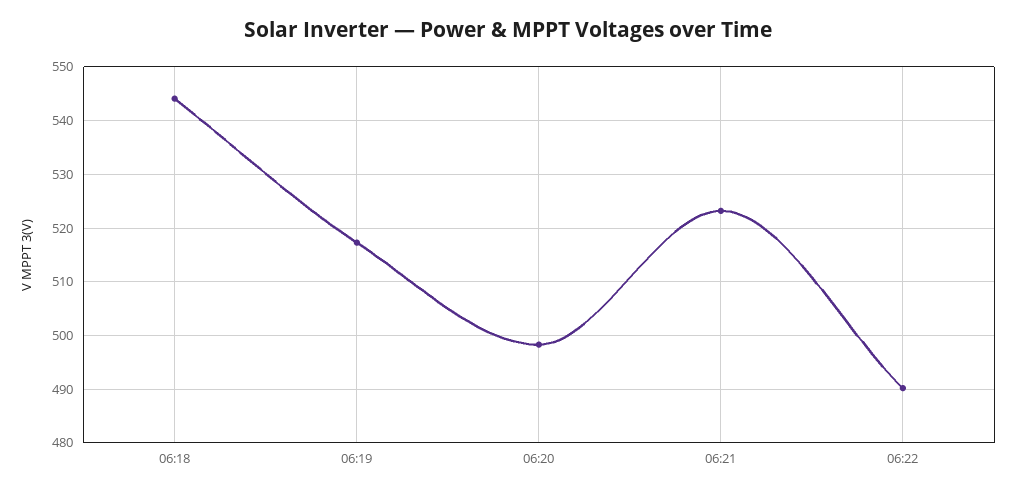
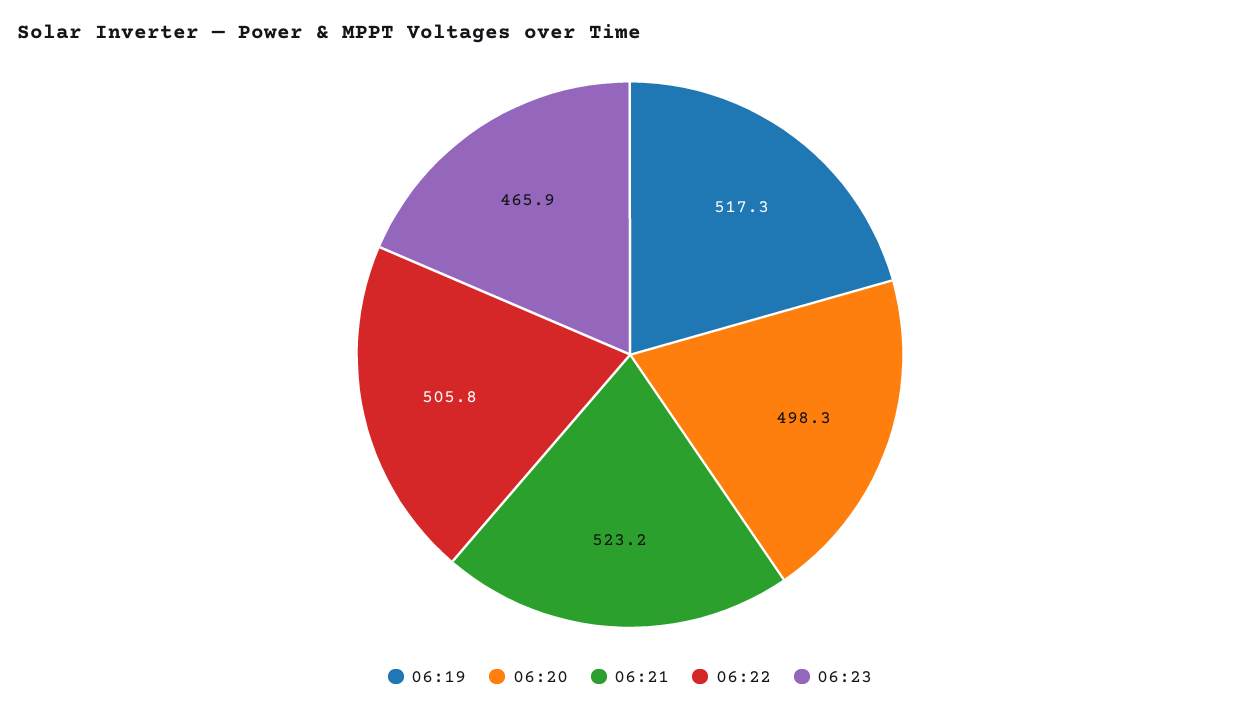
06:18: 544 -> none
06:22: 490 -> 505.8
06:23: none -> 465.9

